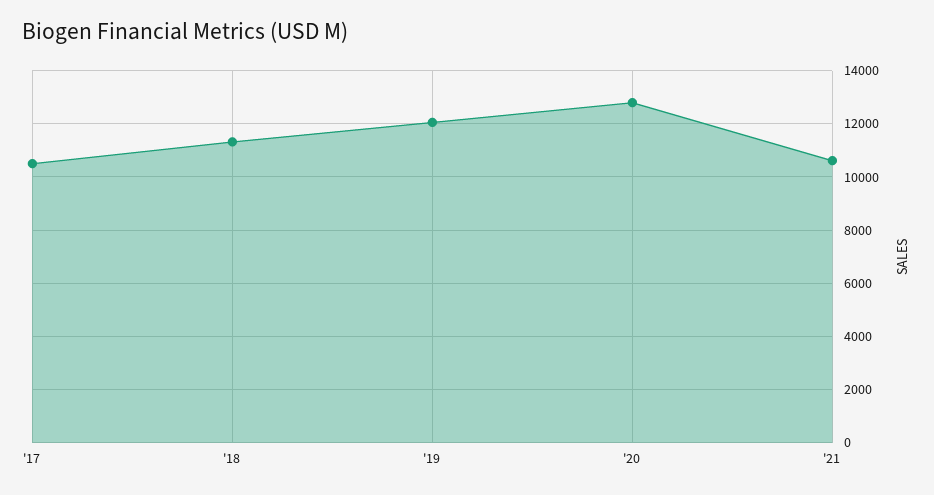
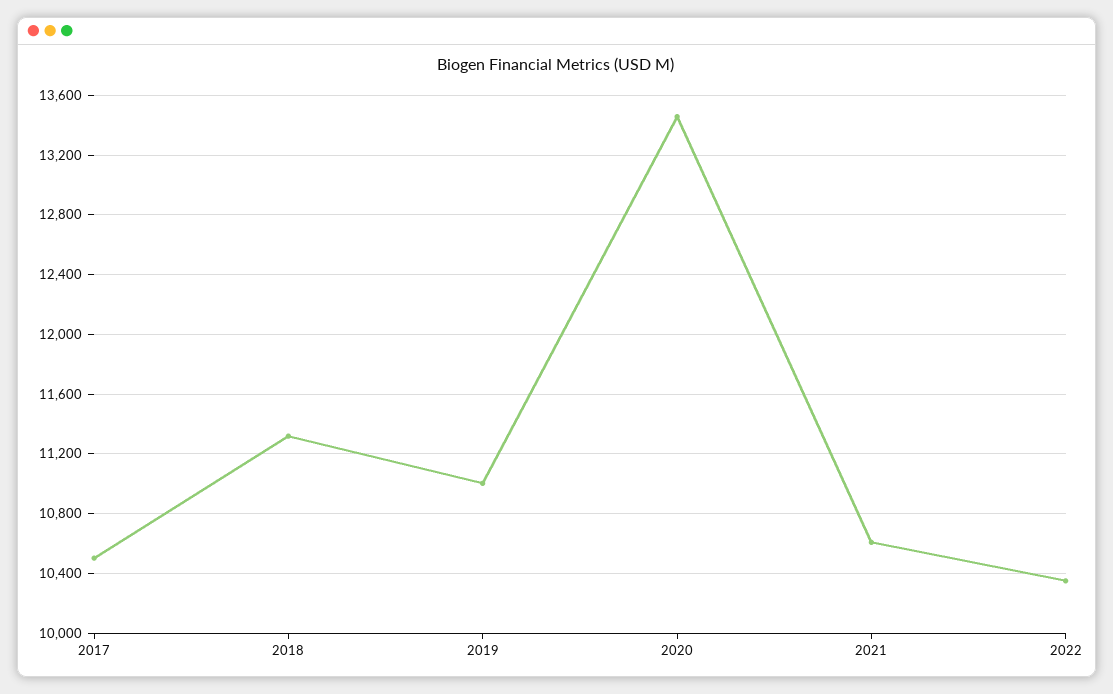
'19: 12000 -> 11000
'20: 12750 -> 13450
2022: none -> 10350

